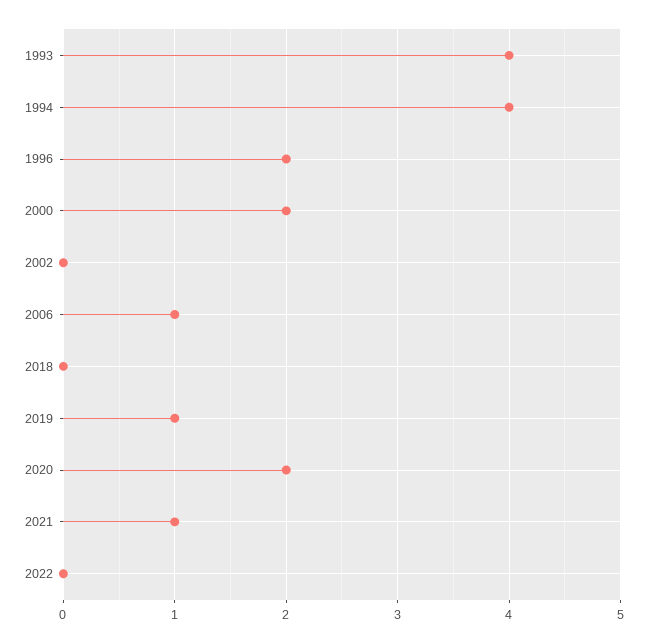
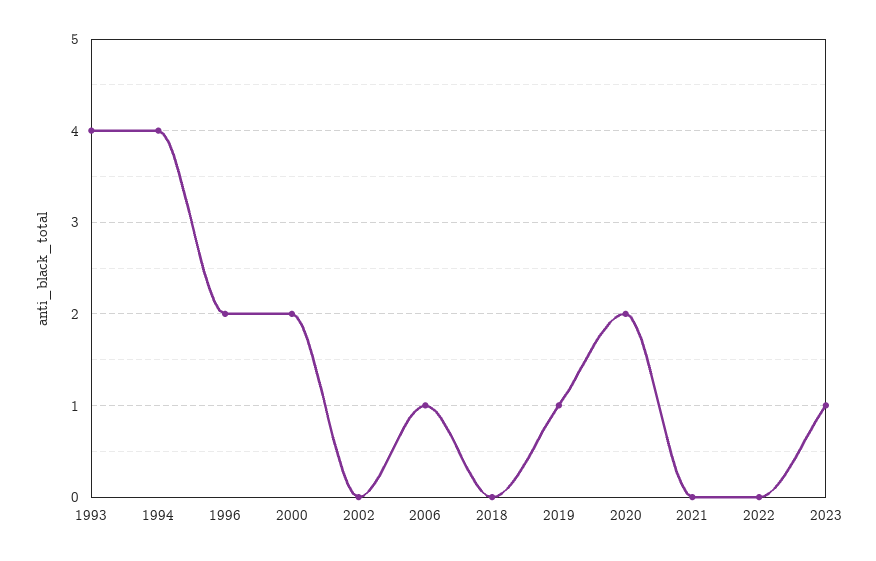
2021: 1 -> 0
2023: none -> 1

